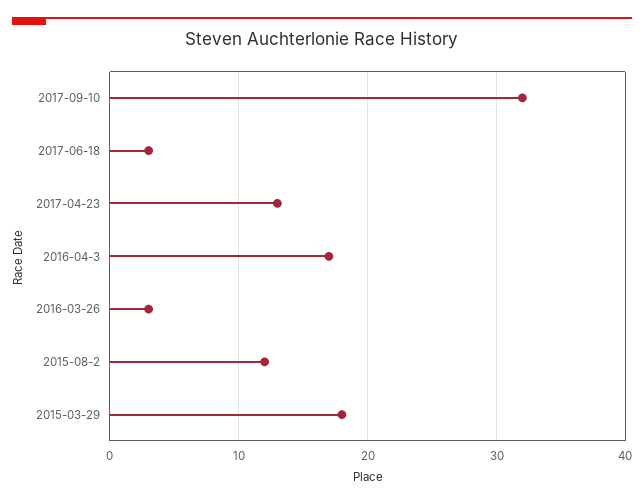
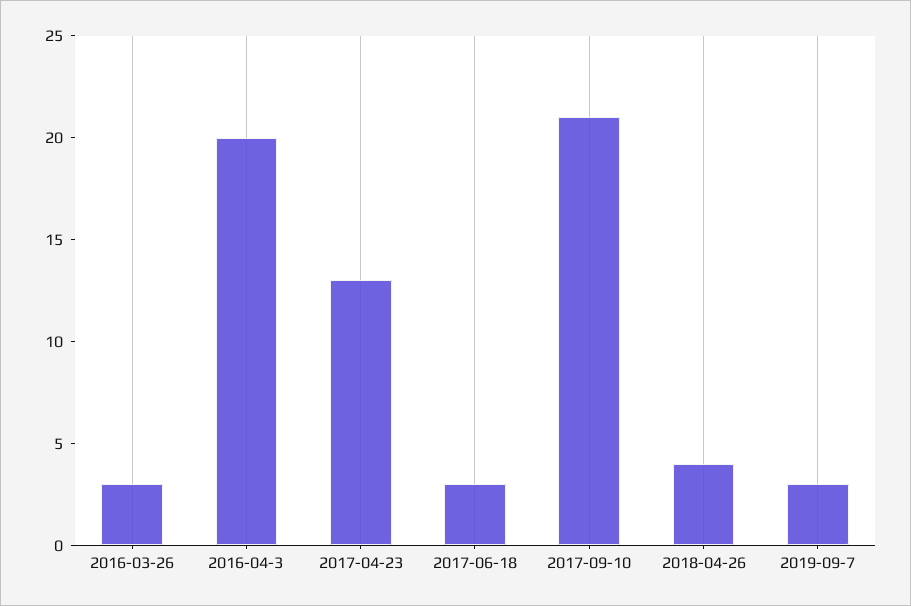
2017-09-10: 32 -> 21
2016-04-3: 17 -> 20
2015-08-2: 12 -> none
2015-03-29: 18 -> none
2018-04-26: none -> 4
2019-09-7: none -> 3

